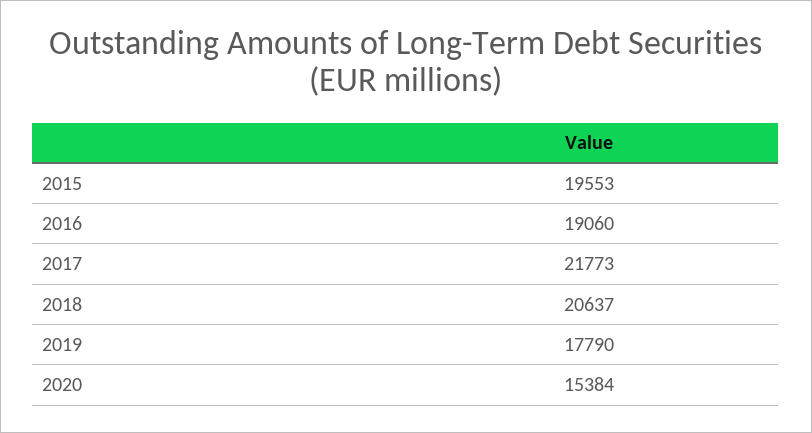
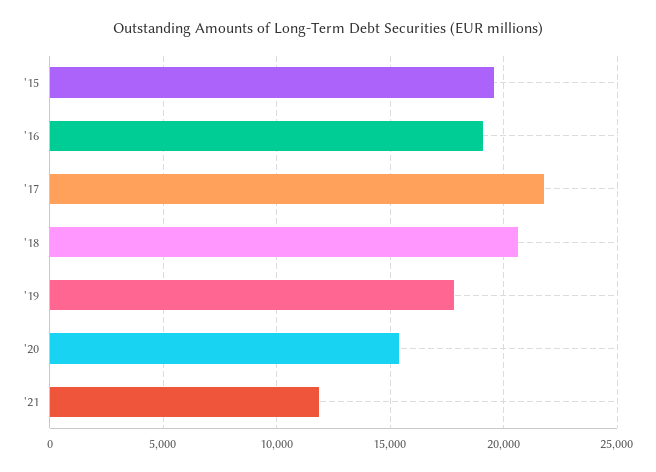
'21: none -> 12000

